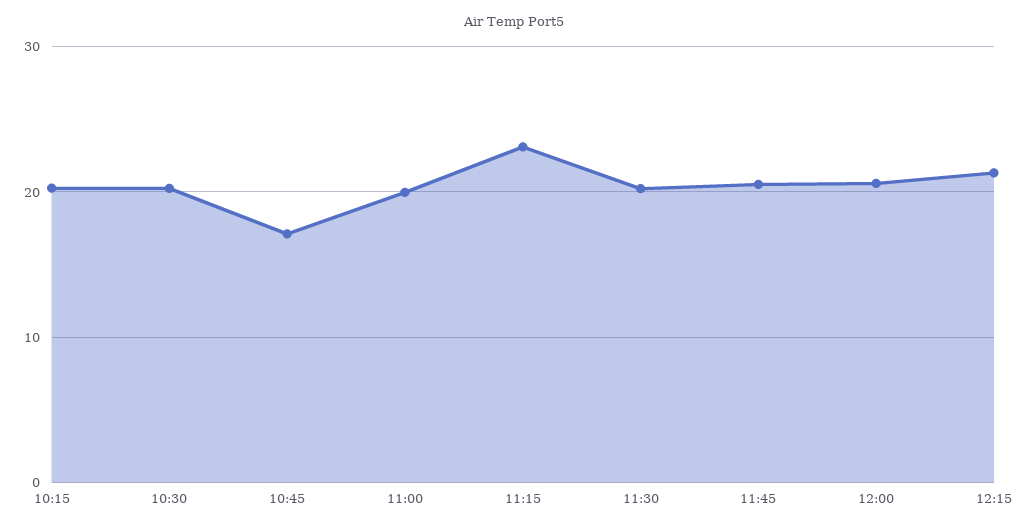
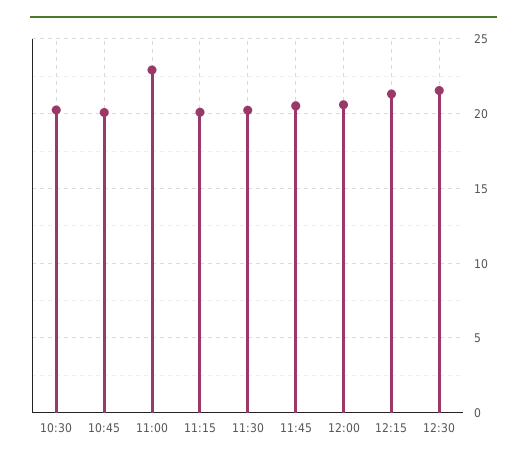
10:15: 20 -> none
10:45: 17 -> 20
11:00: 20 -> 23
11:15: 23 -> 20
12:30: none -> 21.5

